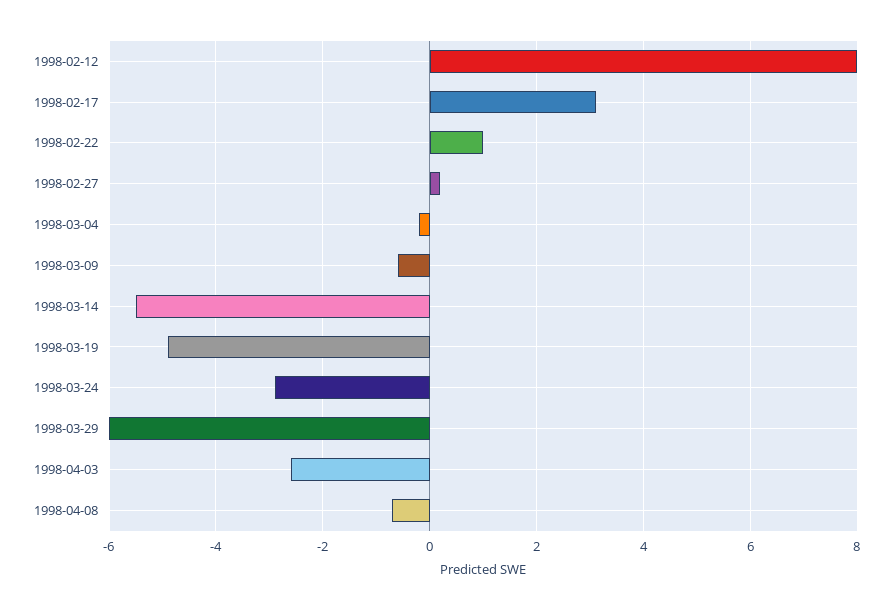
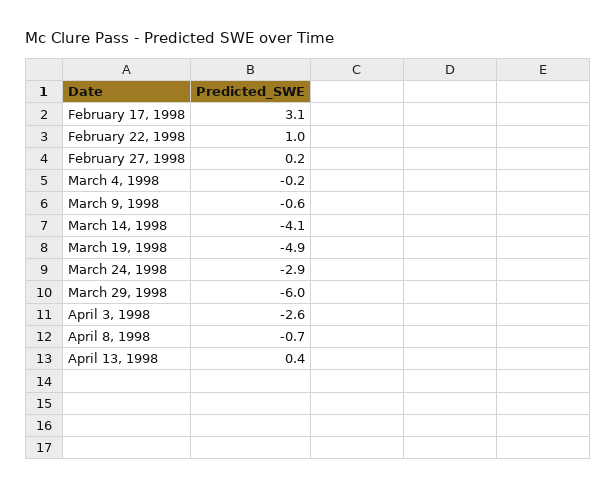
1998-02-12: 8 -> none
1998-03-14: -5.5 -> -4.1
April 13, 1998: none -> 0.4

